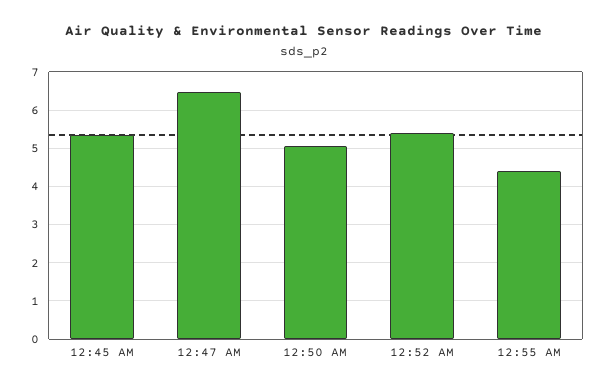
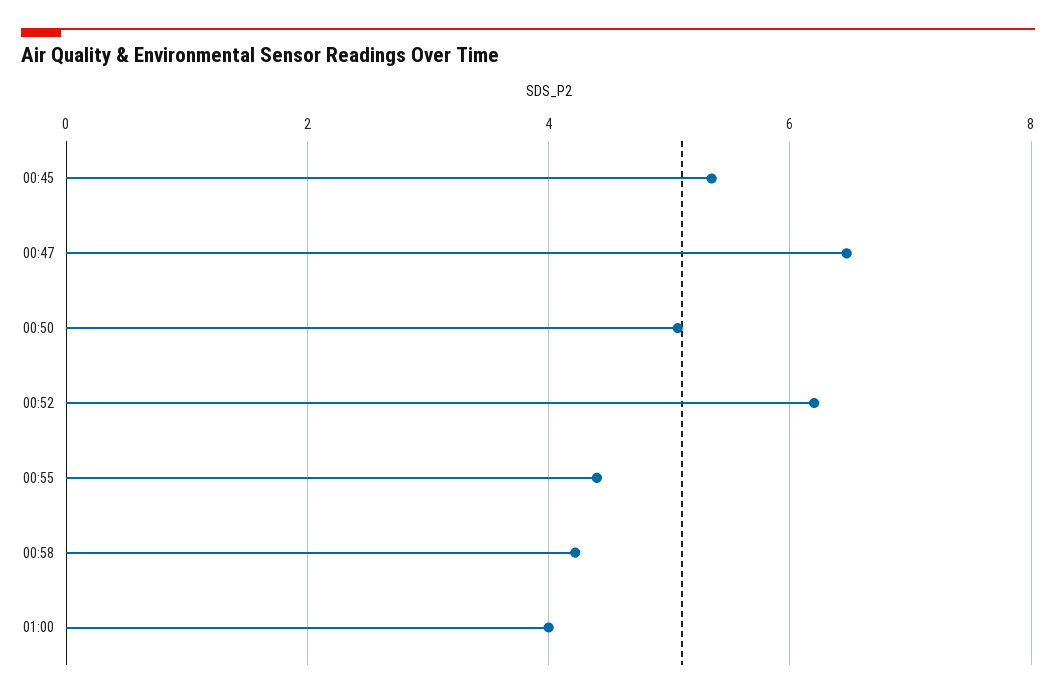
12:52 AM: 5.4 -> 6.2
00:58: none -> 4.2
01:00: none -> 4

